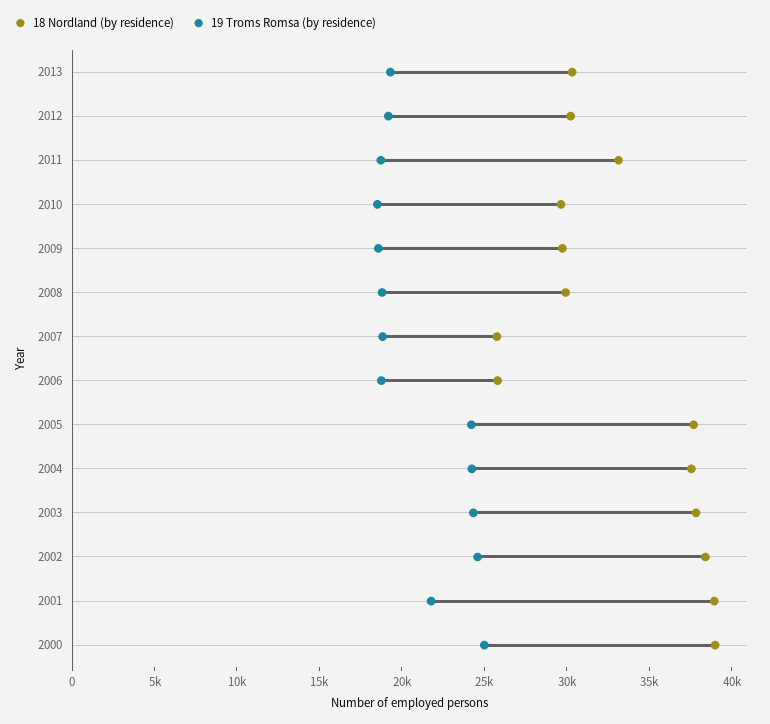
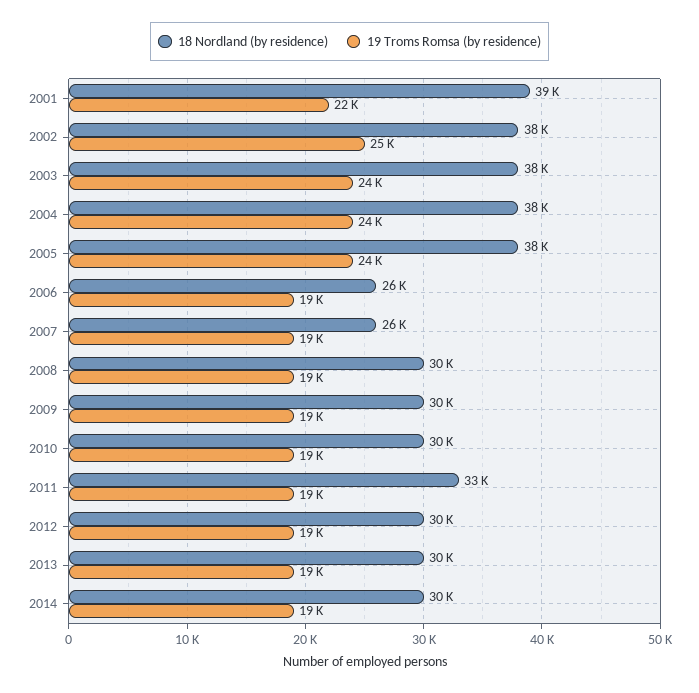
18 Nordland (by residence), 2000: 39000 -> none
19 Troms Romsa (by residence), 2000: 25000 -> none
18 Nordland (by residence), 2014: none -> 30000
19 Troms Romsa (by residence), 2014: none -> 19000

